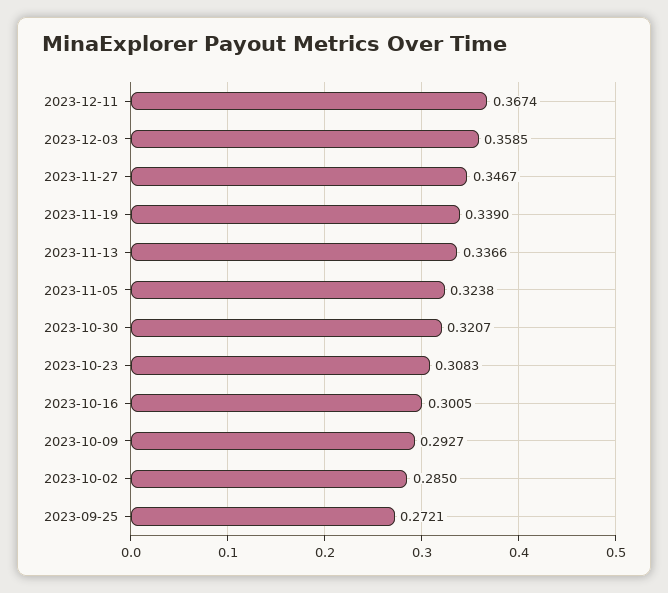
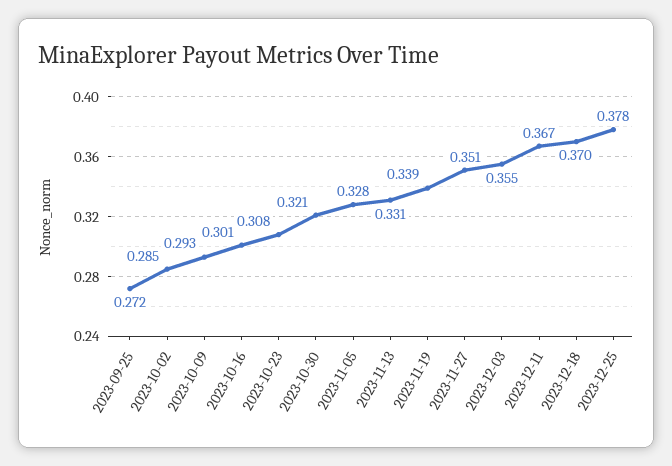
2023-12-03: 0.3585 -> 0.355
2023-11-27: 0.3467 -> 0.351
2023-11-13: 0.3366 -> 0.331
2023-11-05: 0.3238 -> 0.328
2023-12-18: none -> 0.37
2023-12-25: none -> 0.378

